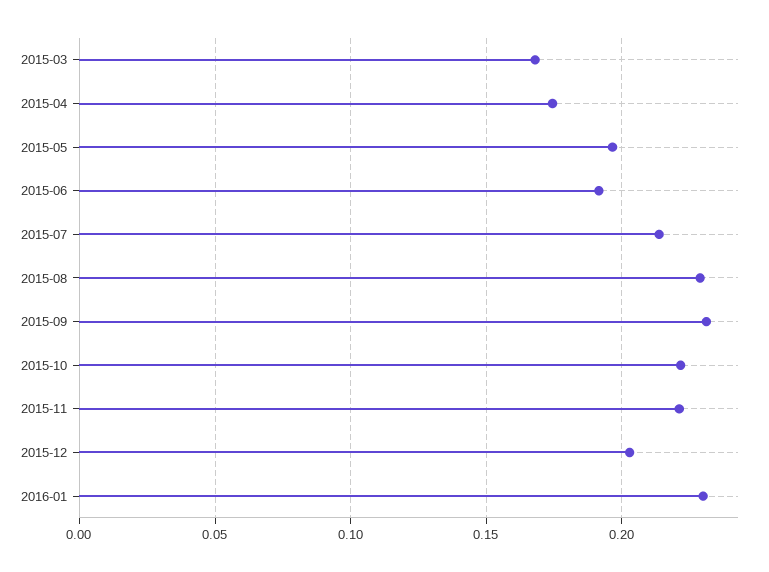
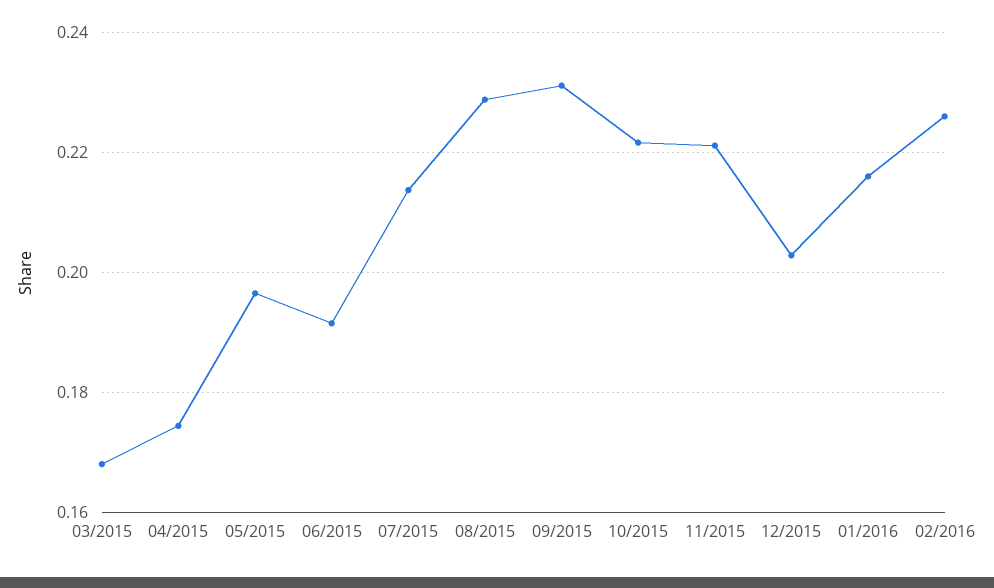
2016-01: 0.23 -> 0.216
02/2016: none -> 0.226

